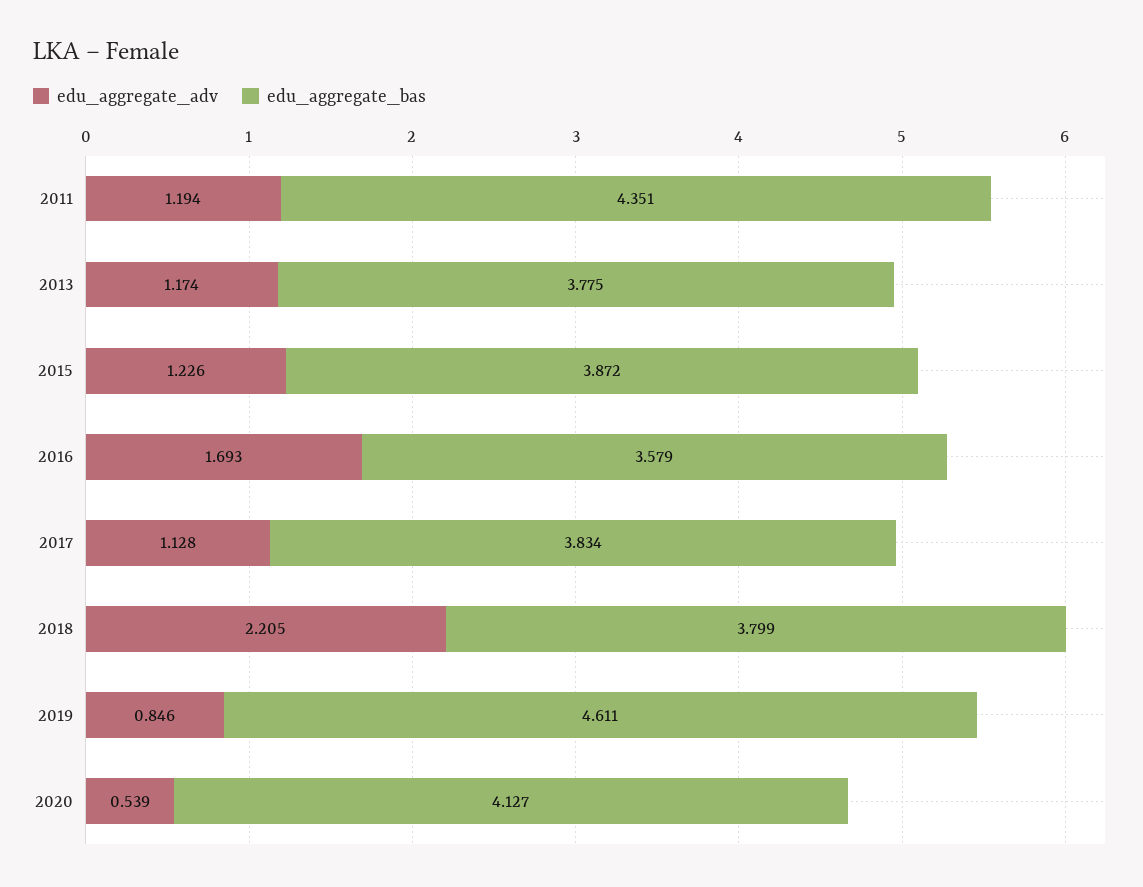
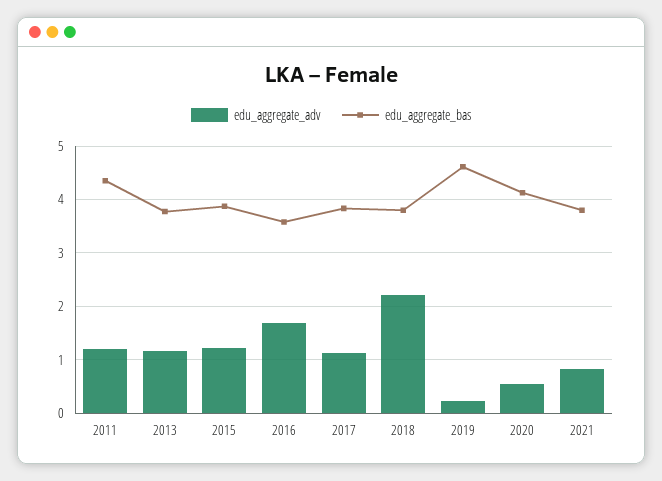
edu_aggregate_adv, 2019: 0.846 -> 0.2
edu_aggregate_adv, 2021: none -> 0.8
edu_aggregate_bas, 2021: none -> 3.8

